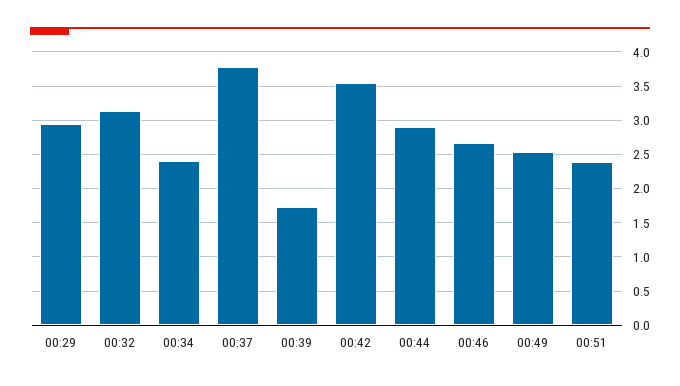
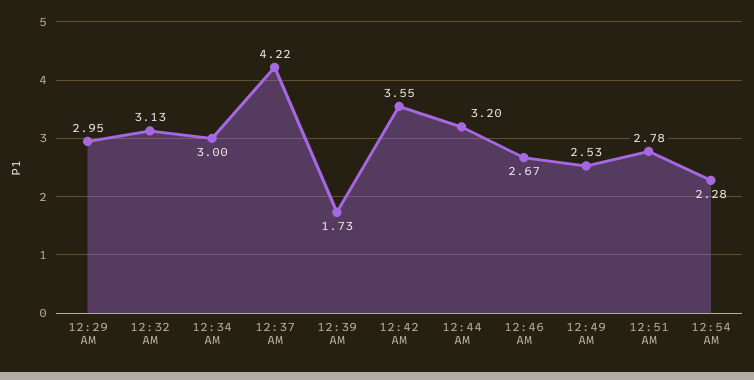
00:34: 2.4 -> 3
00:37: 3.8 -> 4.22
00:44: 2.9 -> 3.2
00:51: 2.4 -> 2.78
12:54 AM: none -> 2.28

